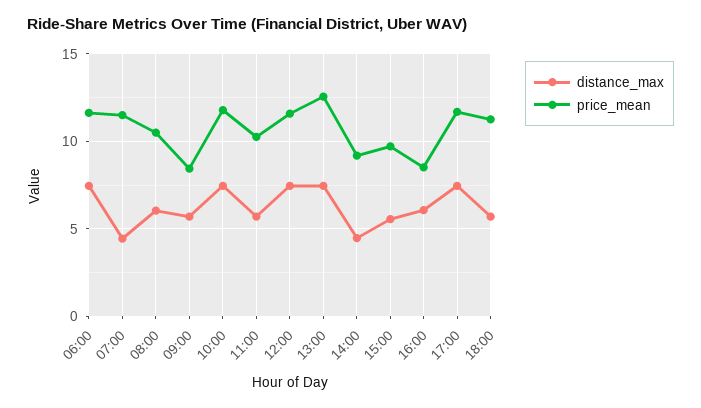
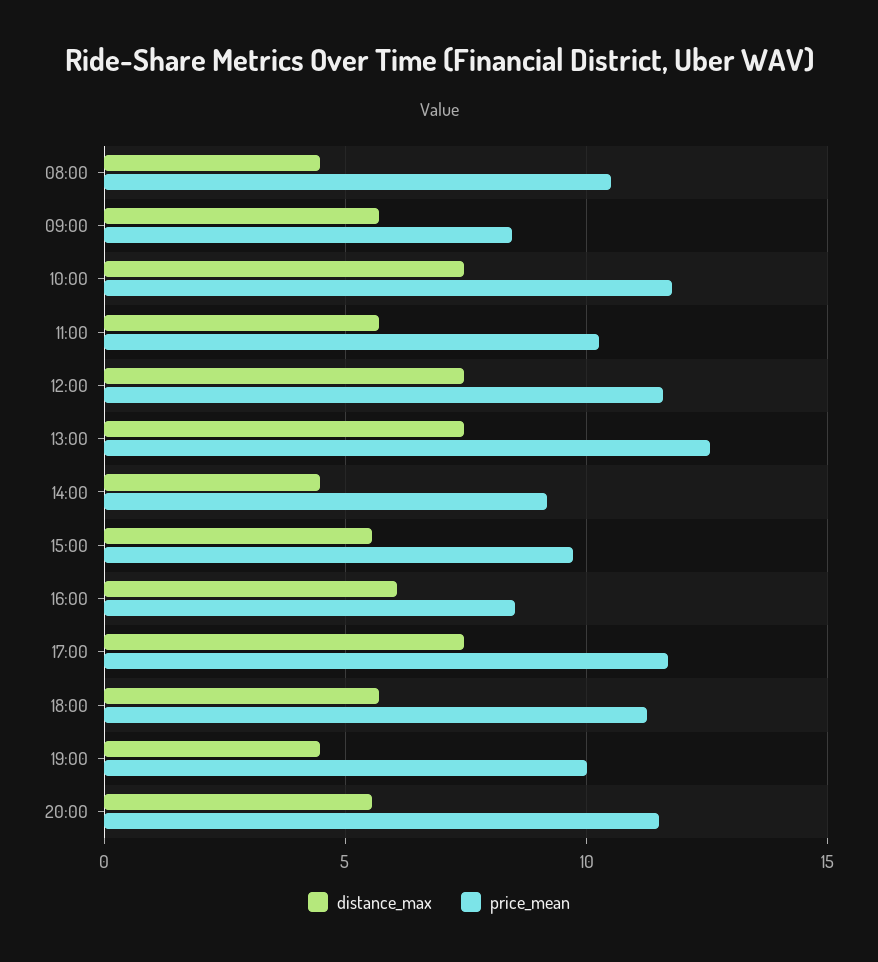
distance_max, 06:00: 7.5 -> none
price_mean, 06:00: 11.5 -> none
distance_max, 07:00: 4.5 -> none
price_mean, 07:00: 11.5 -> none
distance_max, 08:00: 6 -> 4.5
distance_max, 19:00: none -> 4.5
price_mean, 19:00: none -> 10
distance_max, 20:00: none -> 5.5
price_mean, 20:00: none -> 11.5

